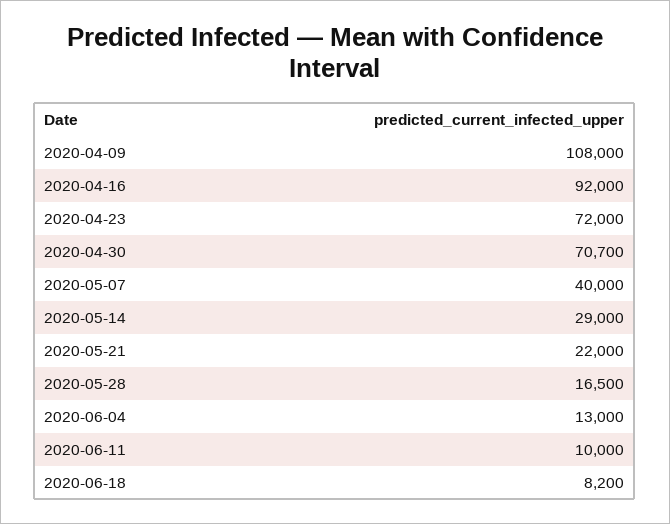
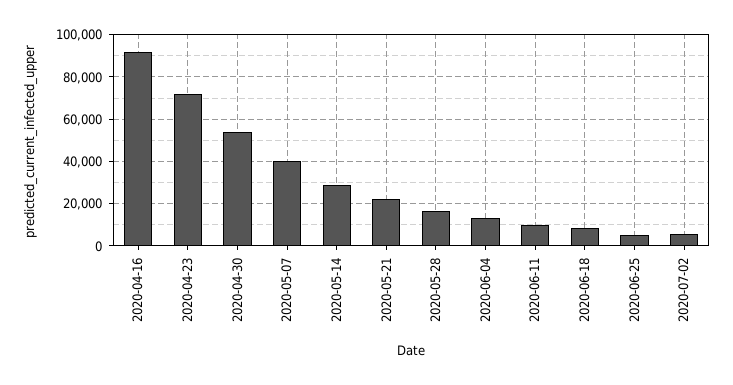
2020-04-09: 108000 -> none
2020-04-30: 70700 -> 55000
2020-06-25: none -> 5000
2020-07-02: none -> 5000

